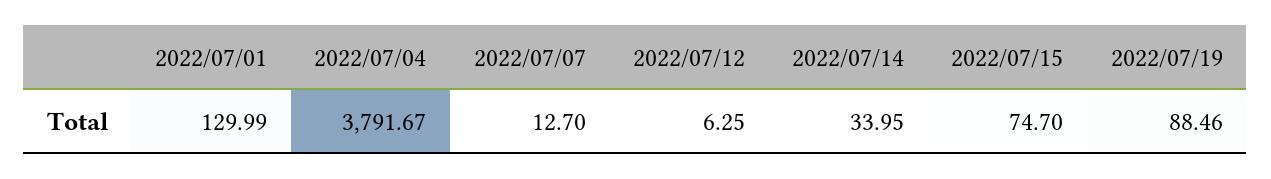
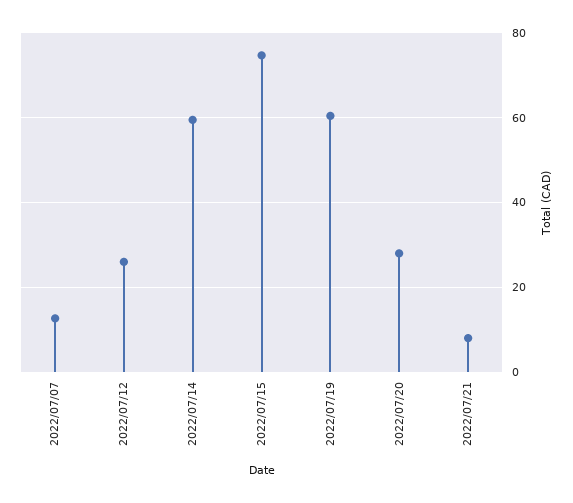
2022/07/01: 129.99 -> none
2022/07/04: 3791.67 -> none
2022/07/12: 6.25 -> 26
2022/07/14: 33.95 -> 60
2022/07/19: 88.46 -> 60
2022/07/20: none -> 28
2022/07/21: none -> 8

